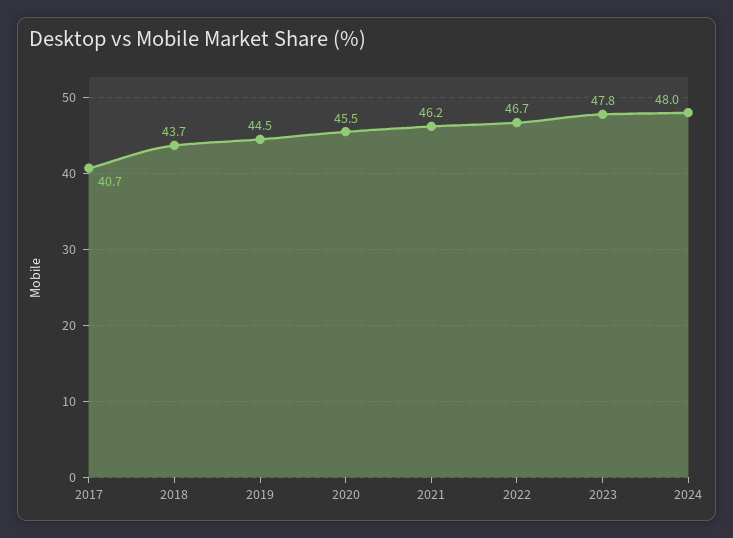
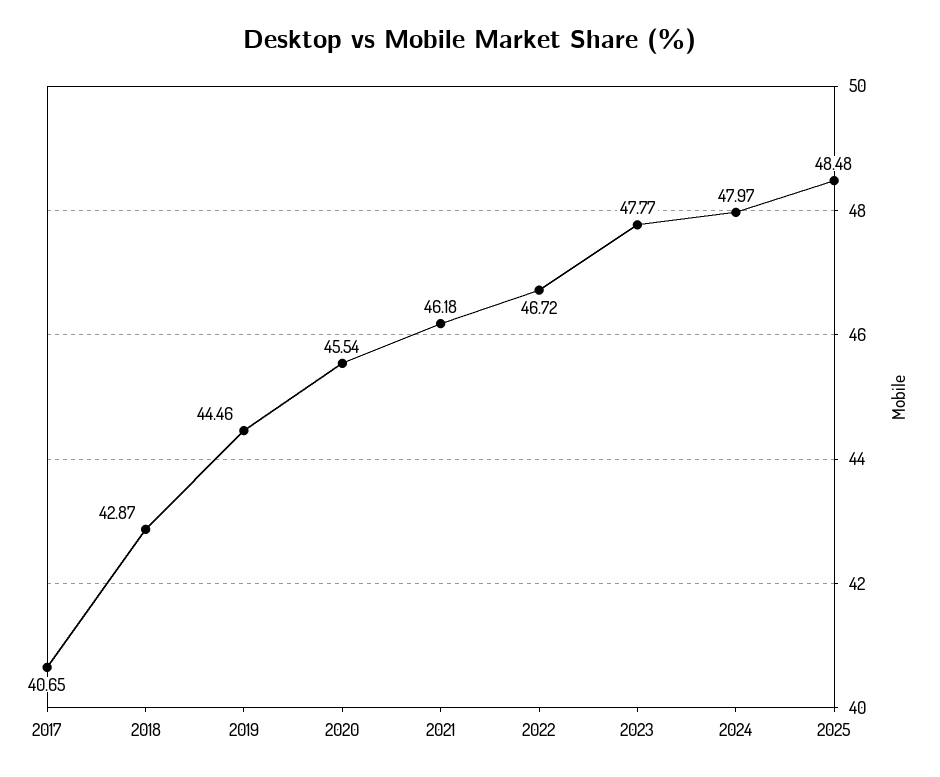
2018: 43.7 -> 42.87
2025: none -> 48.48

